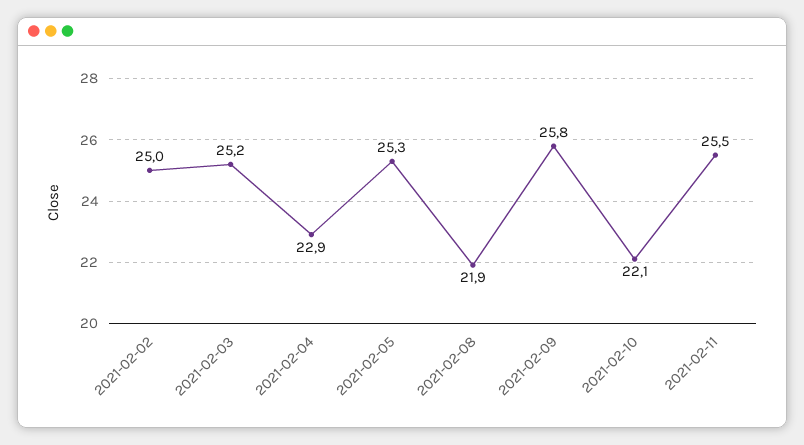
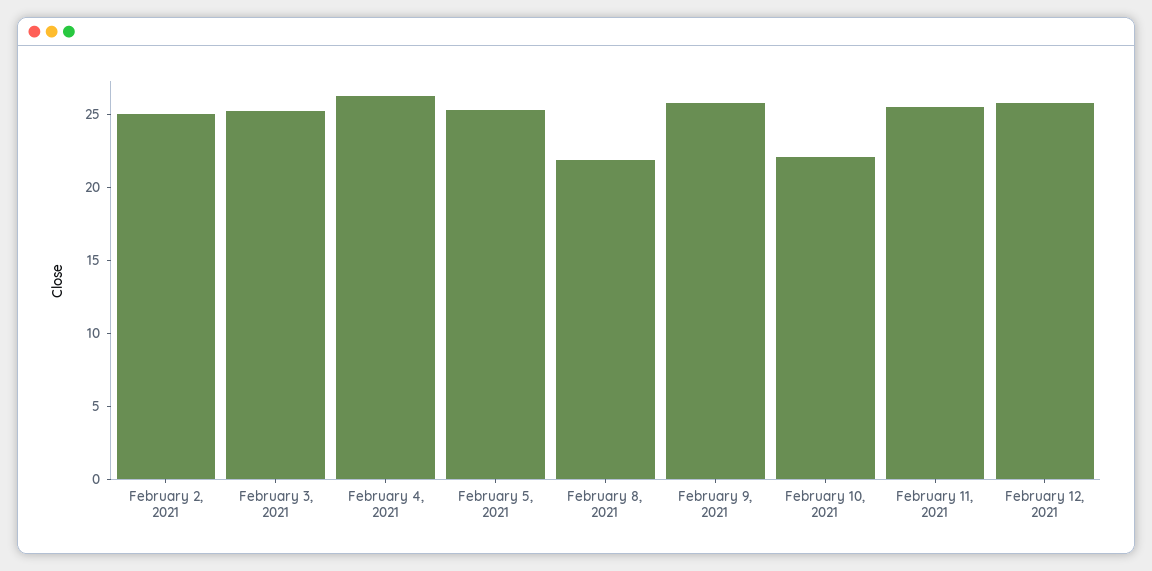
2021-02-04: 22.9 -> 26
February 12, 2021: none -> 26

